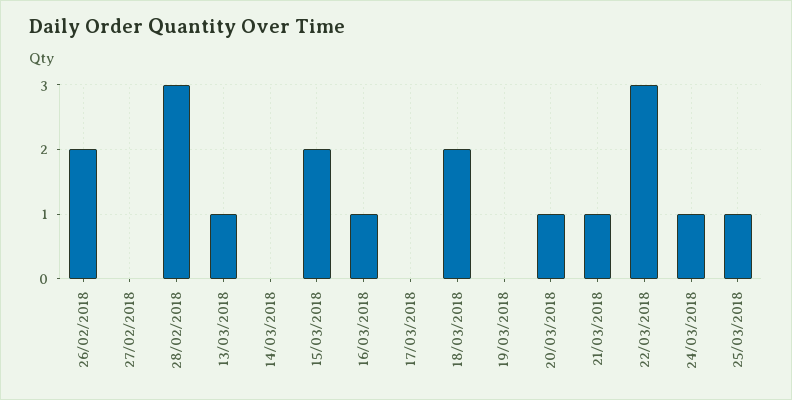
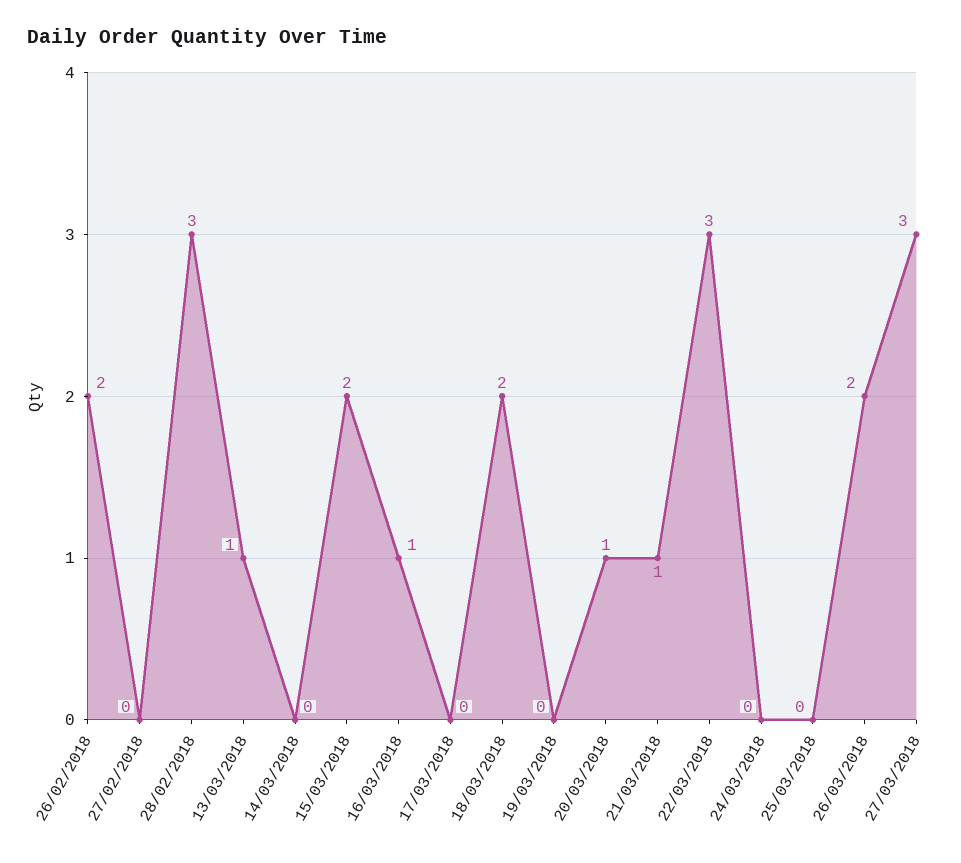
24/03/2018: 1 -> 0
25/03/2018: 1 -> 0
26/03/2018: none -> 2
27/03/2018: none -> 3

